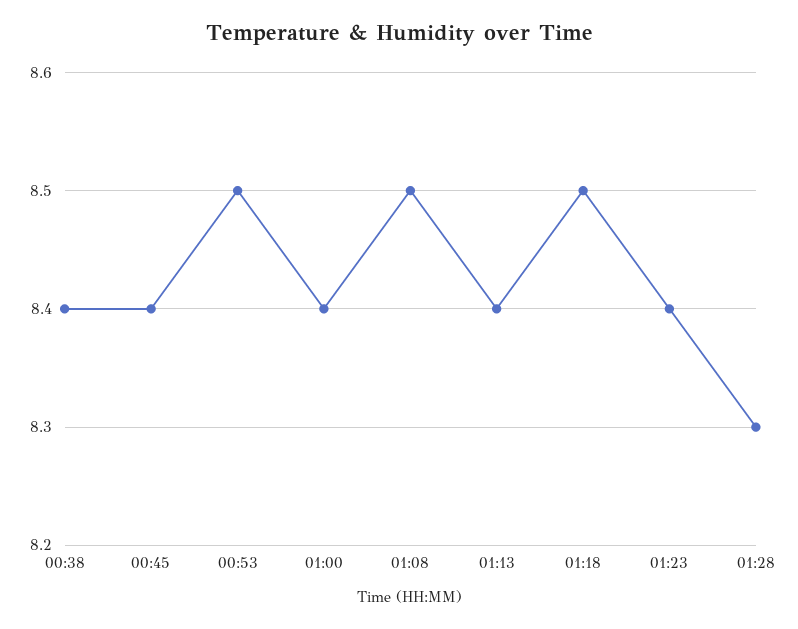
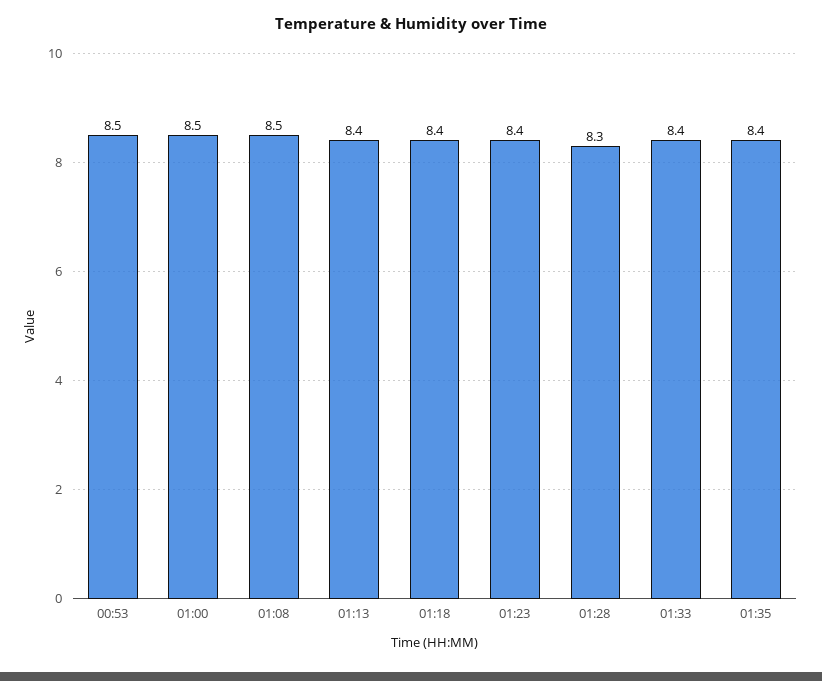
00:38: 8.4 -> none
00:45: 8.4 -> none
01:00: 8.4 -> 8.5
01:18: 8.5 -> 8.4
01:33: none -> 8.4
01:35: none -> 8.4

